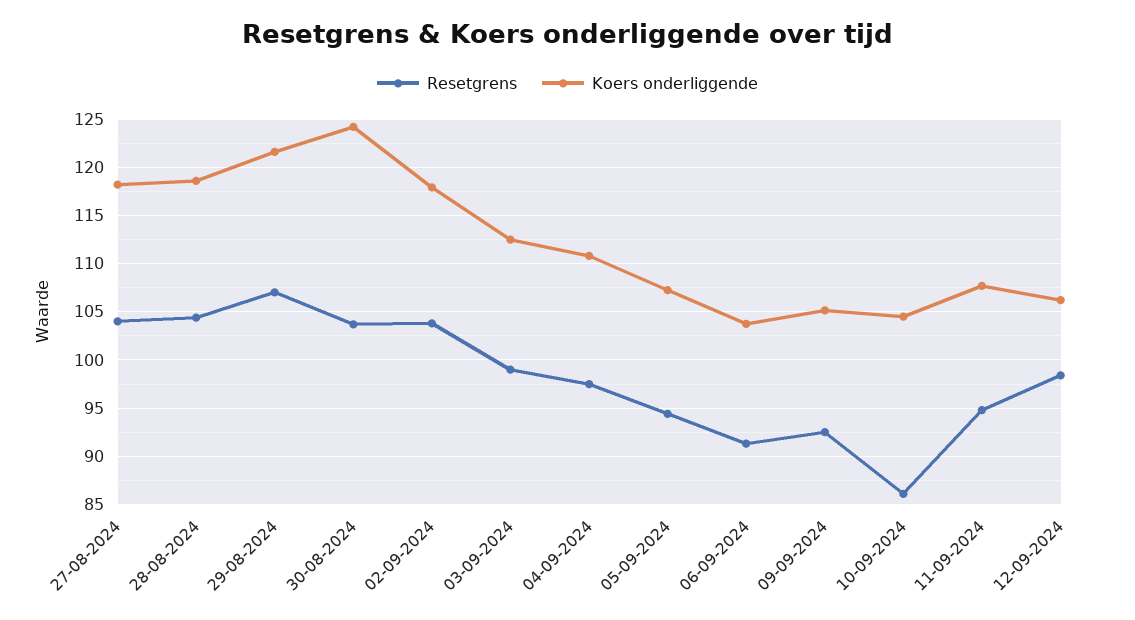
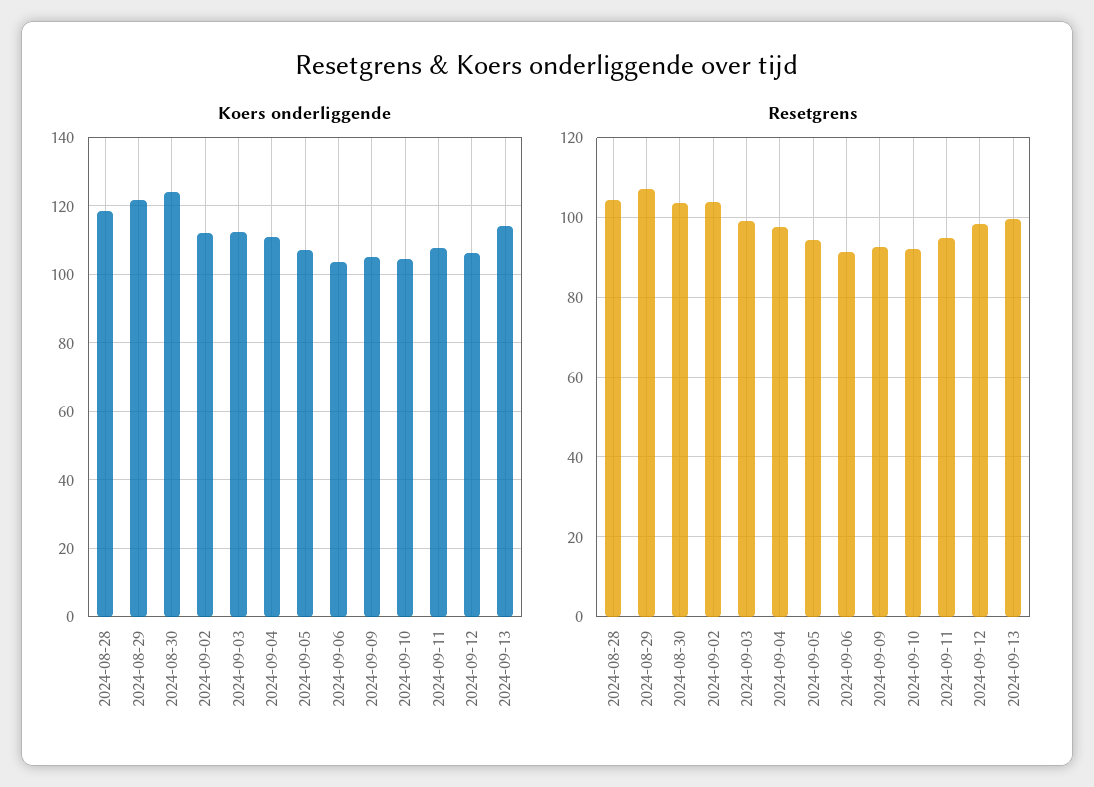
Resetgrens, 27-08-2024: 104 -> none
Koers onderliggende, 27-08-2024: 118 -> none
Koers onderliggende, 02-09-2024: 118 -> 112
Resetgrens, 10-09-2024: 86 -> 92
Koers onderliggende, 2024-09-13: none -> 114
Resetgrens, 2024-09-13: none -> 100

